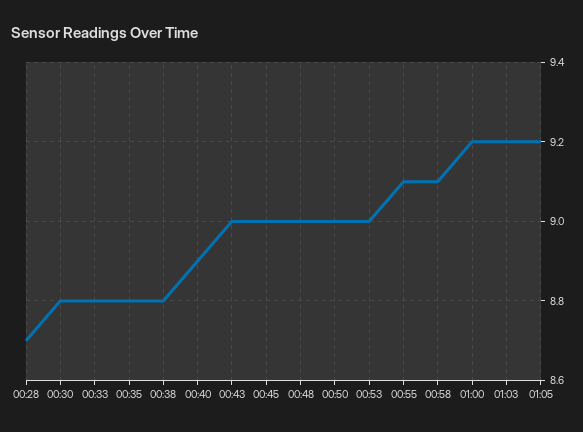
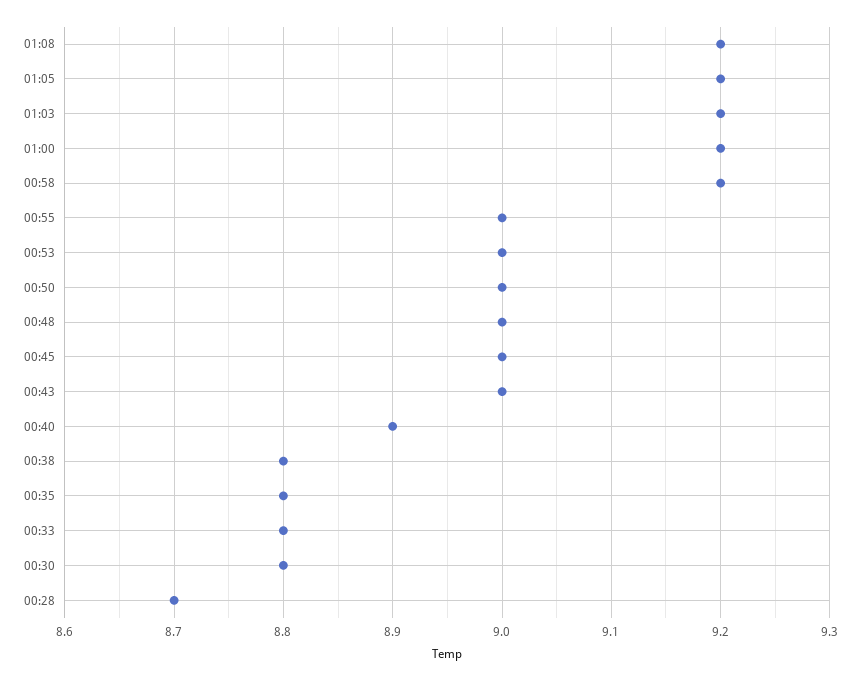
00:55: 9.1 -> 9
00:58: 9.1 -> 9.2
01:08: none -> 9.2

